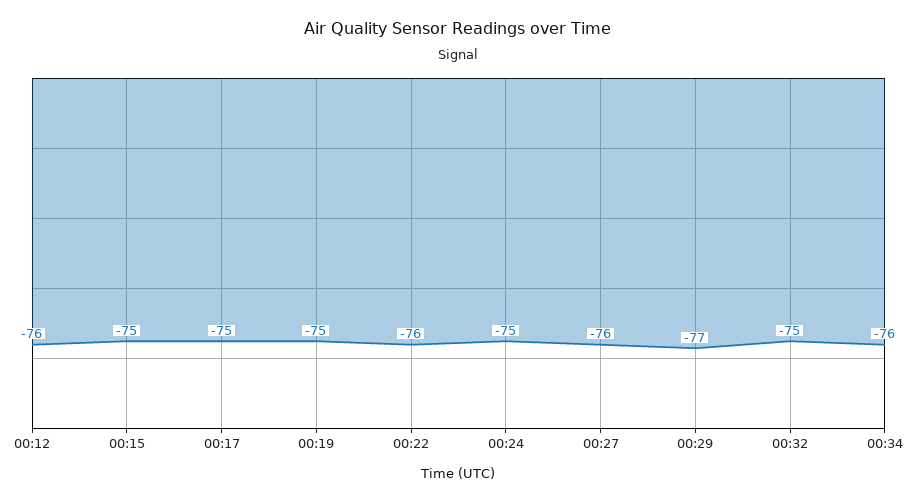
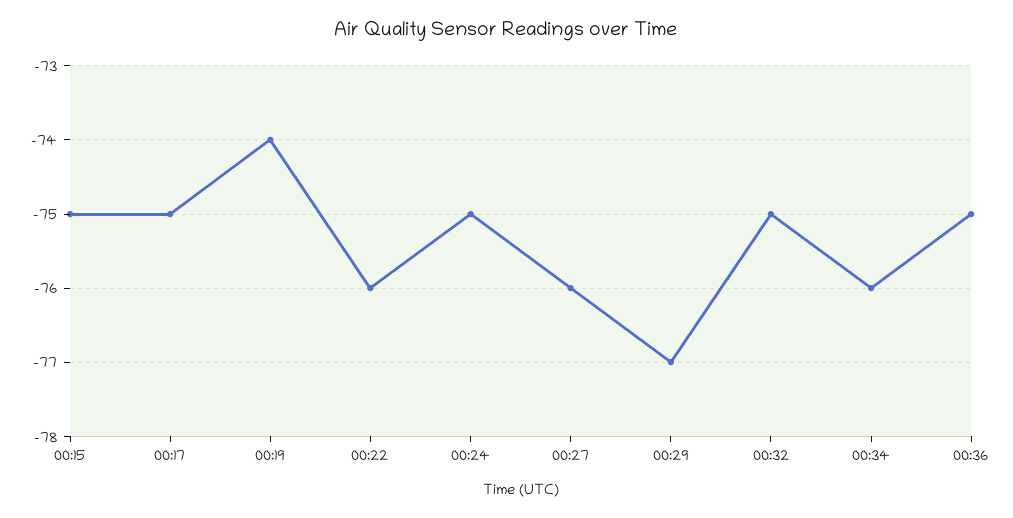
00:12: -76 -> none
00:19: -75 -> -74
00:36: none -> -75

